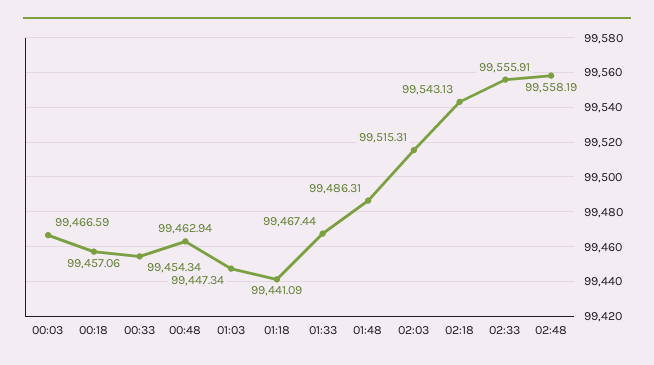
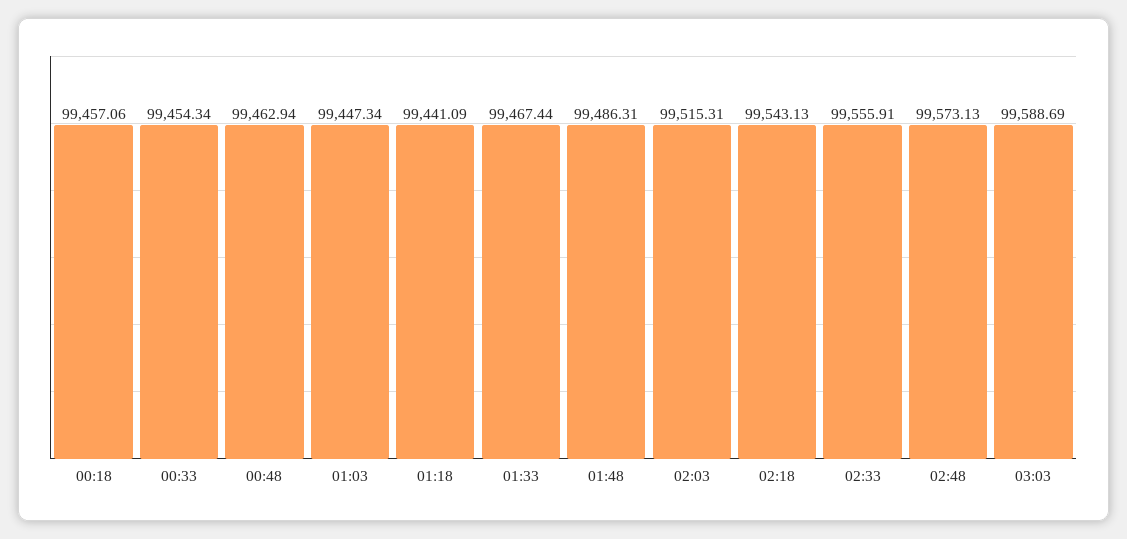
00:03: 99466.59 -> none
02:48: 99558.19 -> 99573.13
03:03: none -> 99588.69

